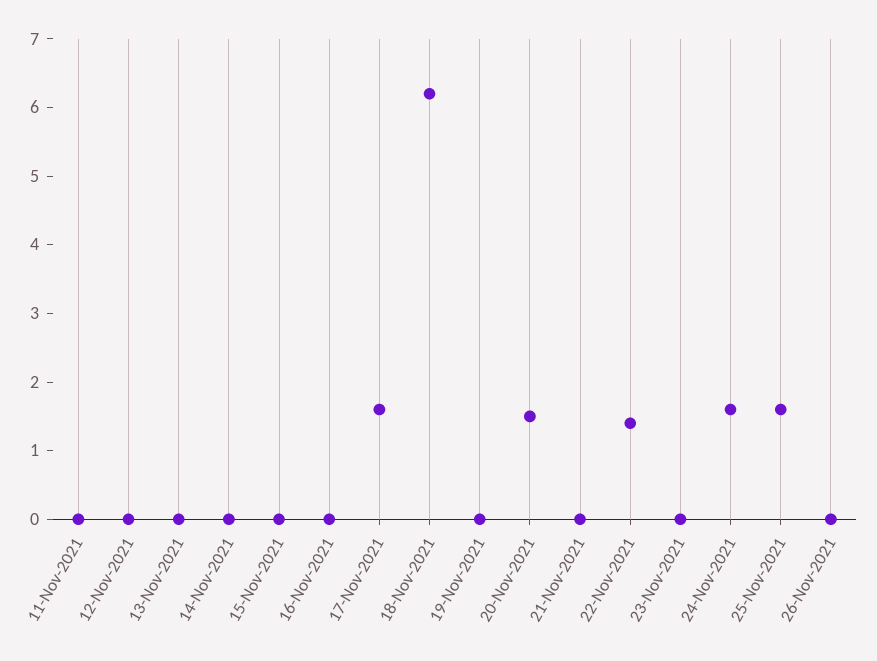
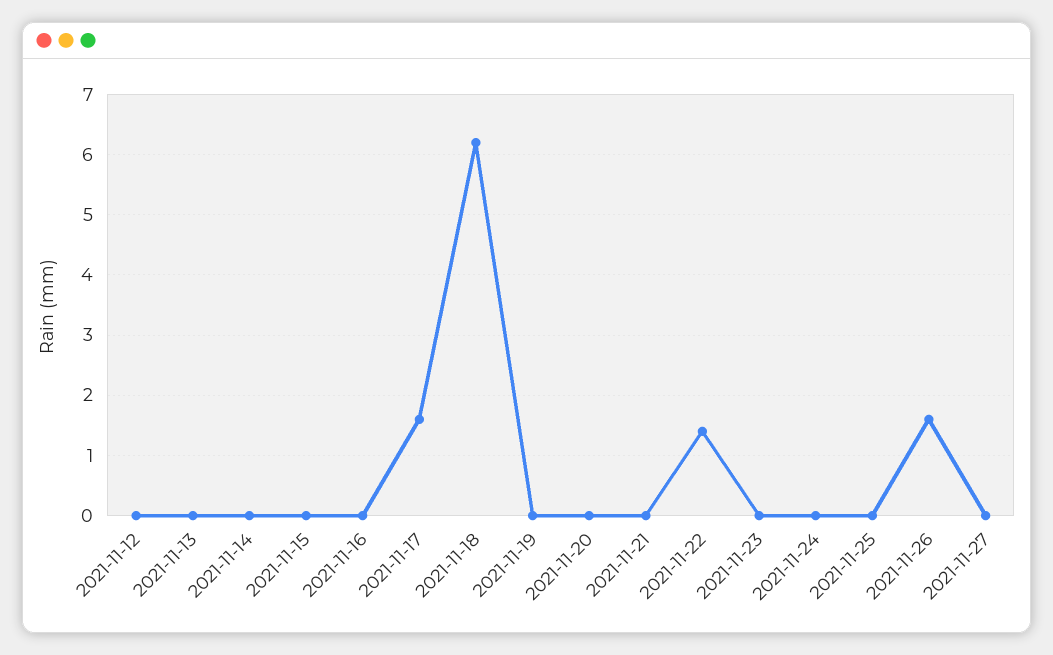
11-Nov-2021: 0 -> none
20-Nov-2021: 1.5 -> 0
24-Nov-2021: 1.5 -> 0
25-Nov-2021: 1.5 -> 0
26-Nov-2021: 0 -> 1.6
2021-11-27: none -> 0

